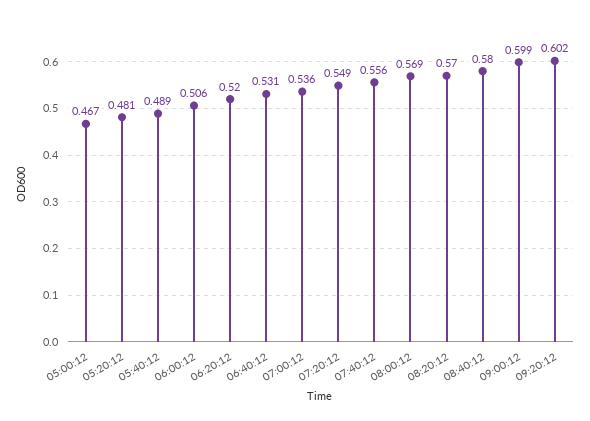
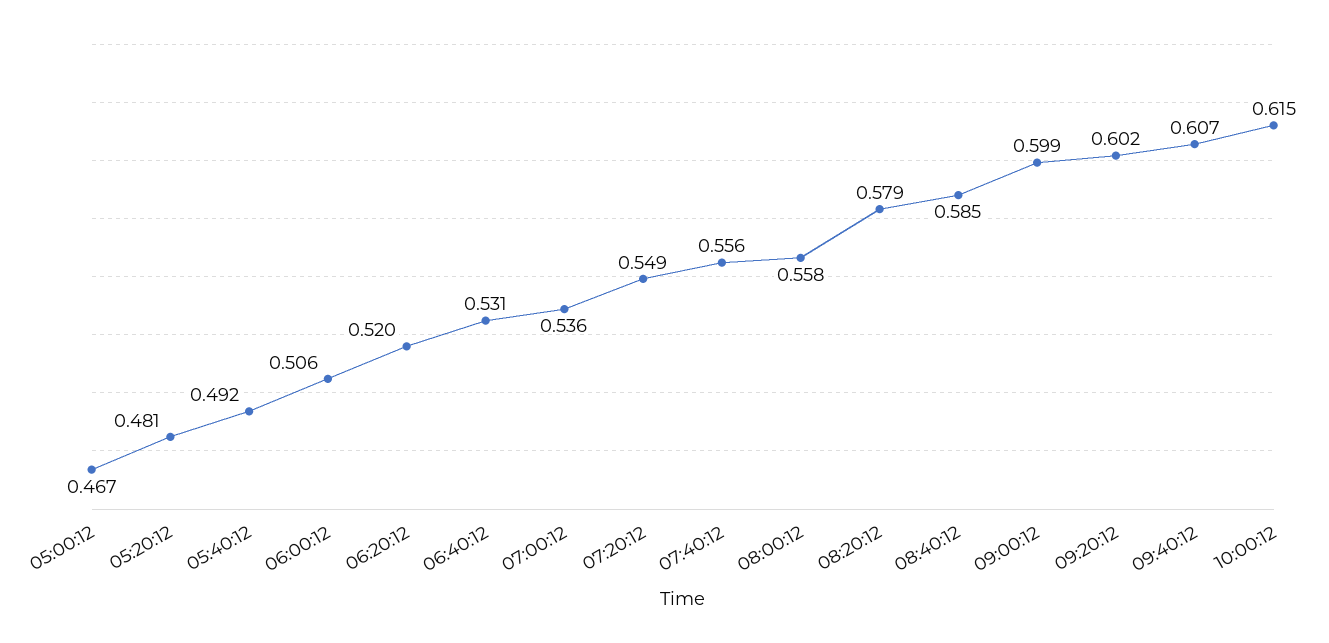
05:40:12: 0.489 -> 0.492
08:00:12: 0.569 -> 0.558
08:20:12: 0.57 -> 0.579
08:40:12: 0.58 -> 0.585
09:40:12: none -> 0.607
10:00:12: none -> 0.615

